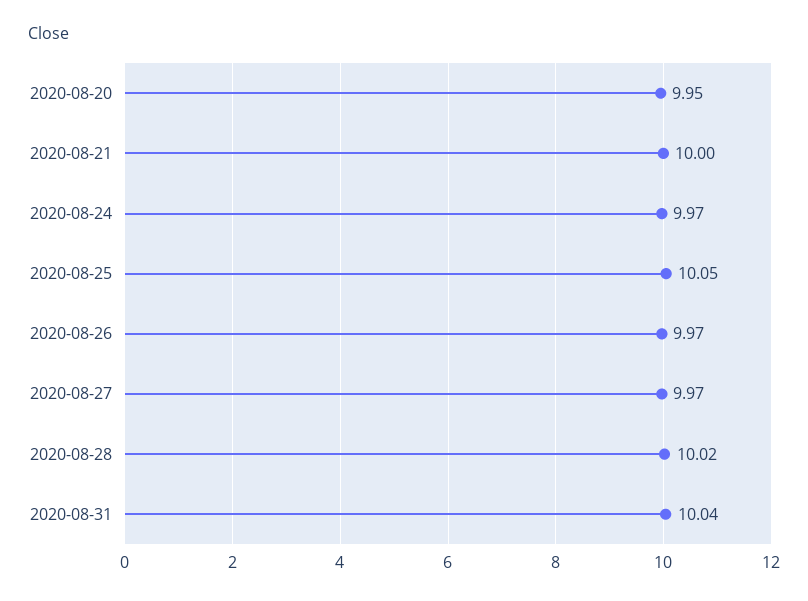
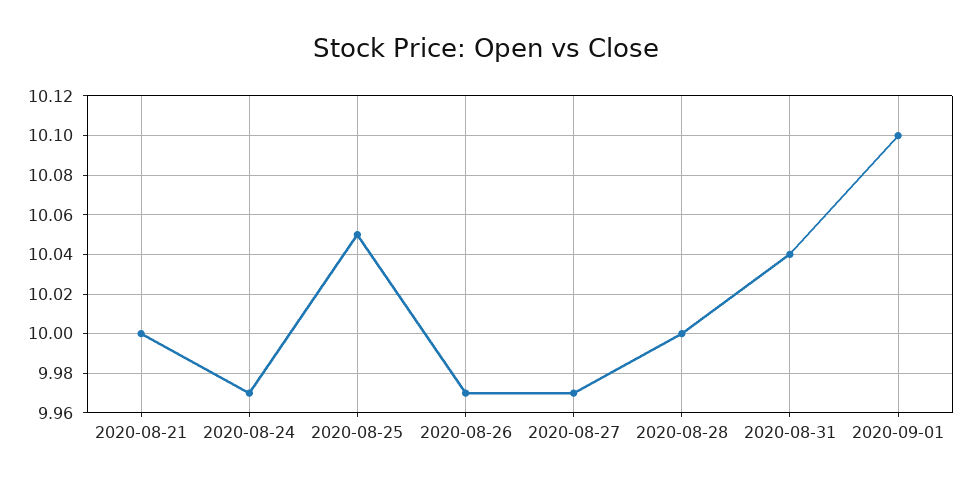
2020-08-20: 9.95 -> none
2020-08-28: 10.02 -> 10
2020-09-01: none -> 10.1

